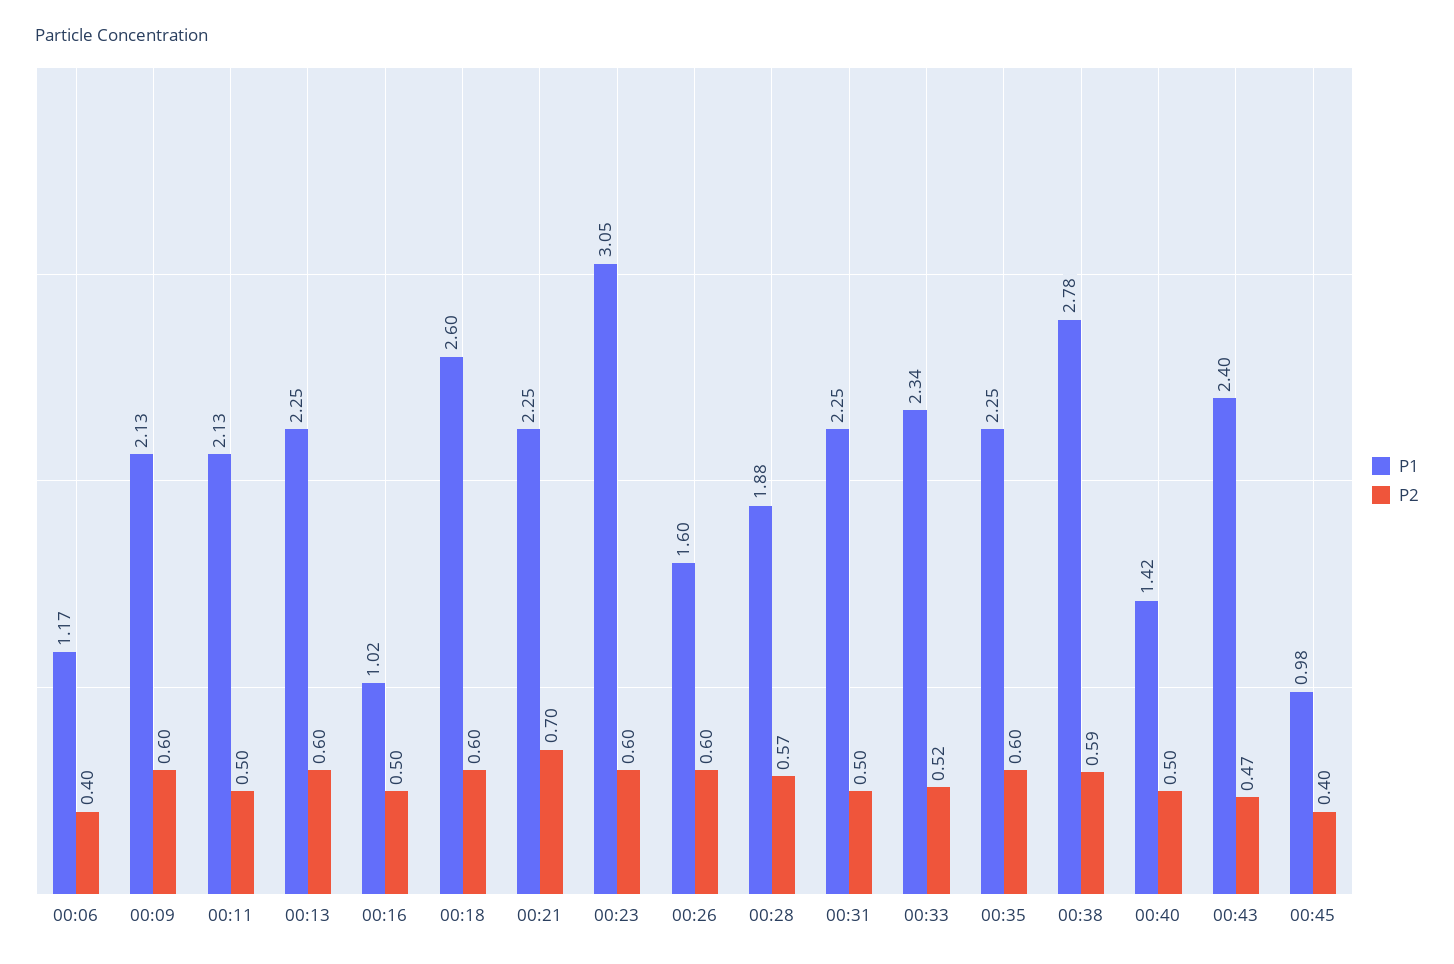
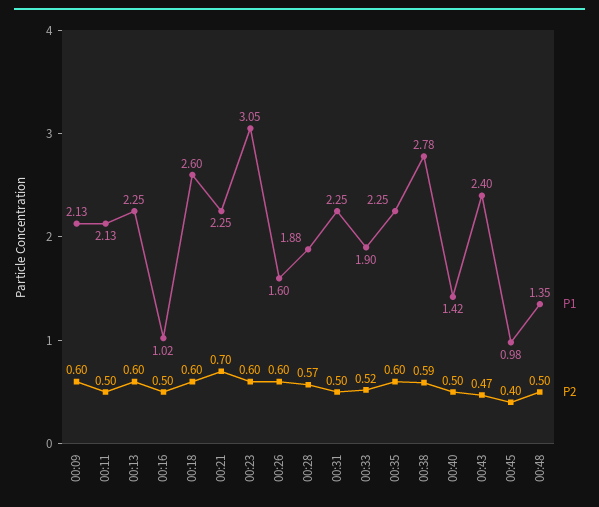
P1, 00:06: 1.17 -> none
P2, 00:06: 0.4 -> none
P1, 00:33: 2.34 -> 1.9
P1, 00:48: none -> 1.35
P2, 00:48: none -> 0.5

